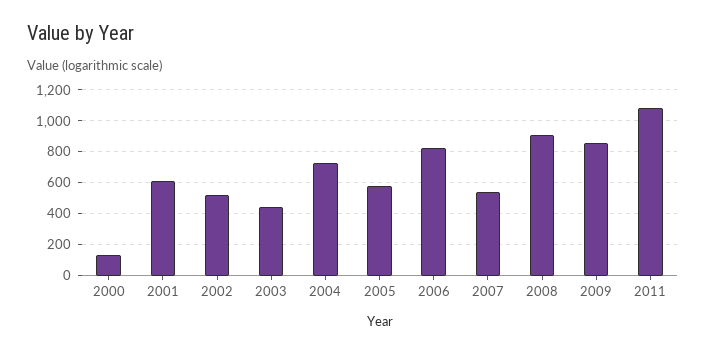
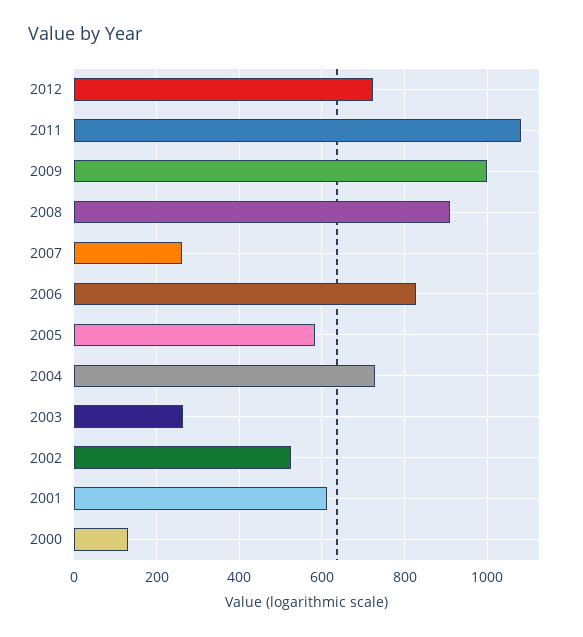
2003: 450 -> 260
2007: 550 -> 260
2009: 850 -> 1000
2012: none -> 720

